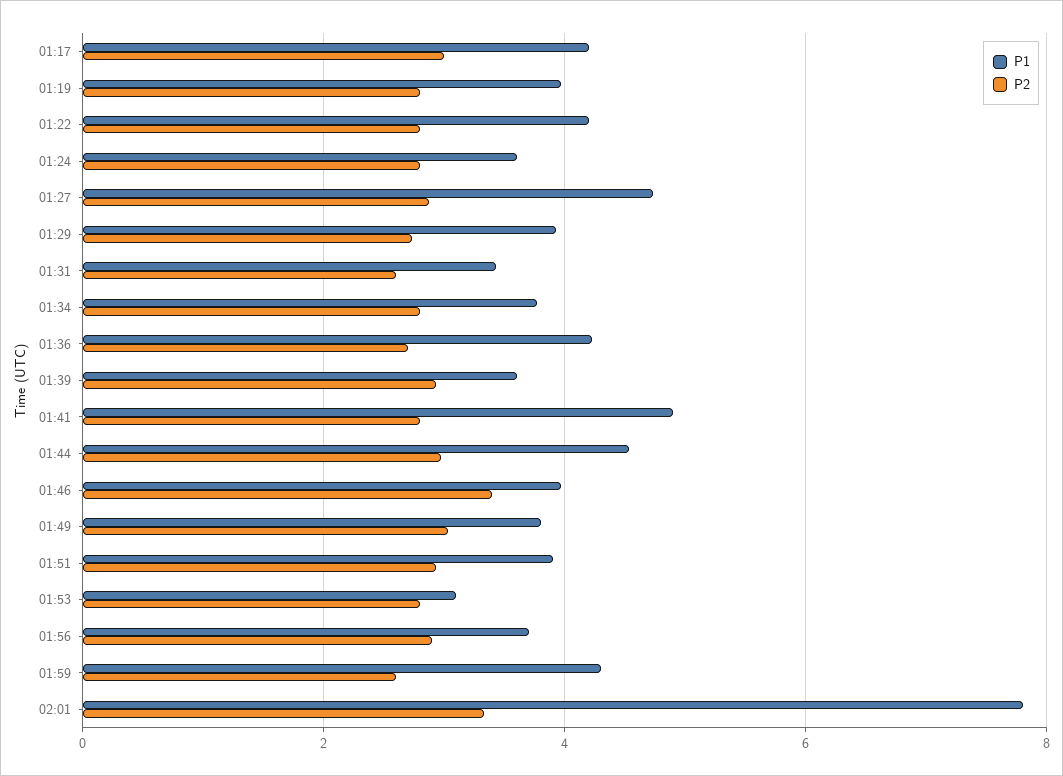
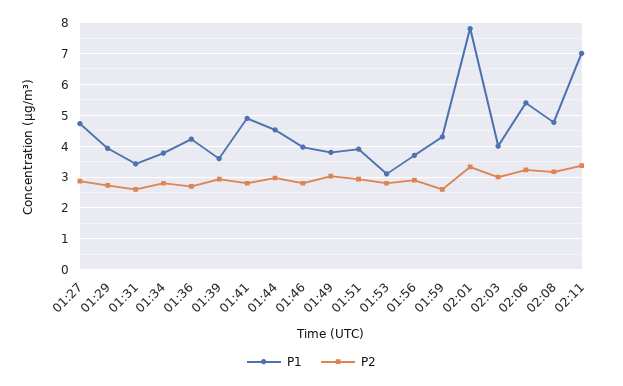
P1, 01:17: 4.2 -> none
P2, 01:17: 3 -> none
P1, 01:19: 4 -> none
P2, 01:19: 2.8 -> none
P1, 01:22: 4.2 -> none
P2, 01:22: 2.8 -> none
P1, 01:24: 3.6 -> none
P2, 01:24: 2.8 -> none
P2, 01:46: 3.4 -> 2.8
P1, 02:03: none -> 4
P2, 02:03: none -> 3
P1, 02:06: none -> 5.4
P2, 02:06: none -> 3.2
P1, 02:08: none -> 4.8
P2, 02:08: none -> 3.2
P1, 02:11: none -> 7
P2, 02:11: none -> 3.4

